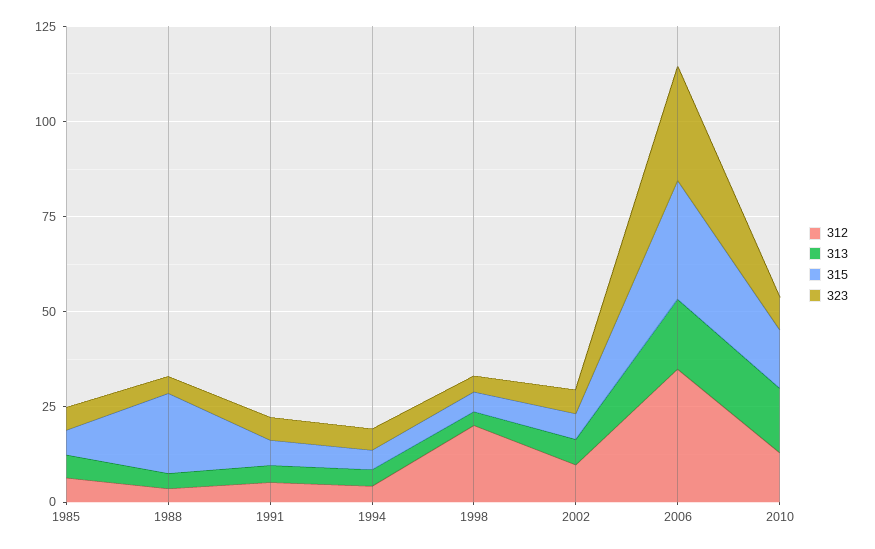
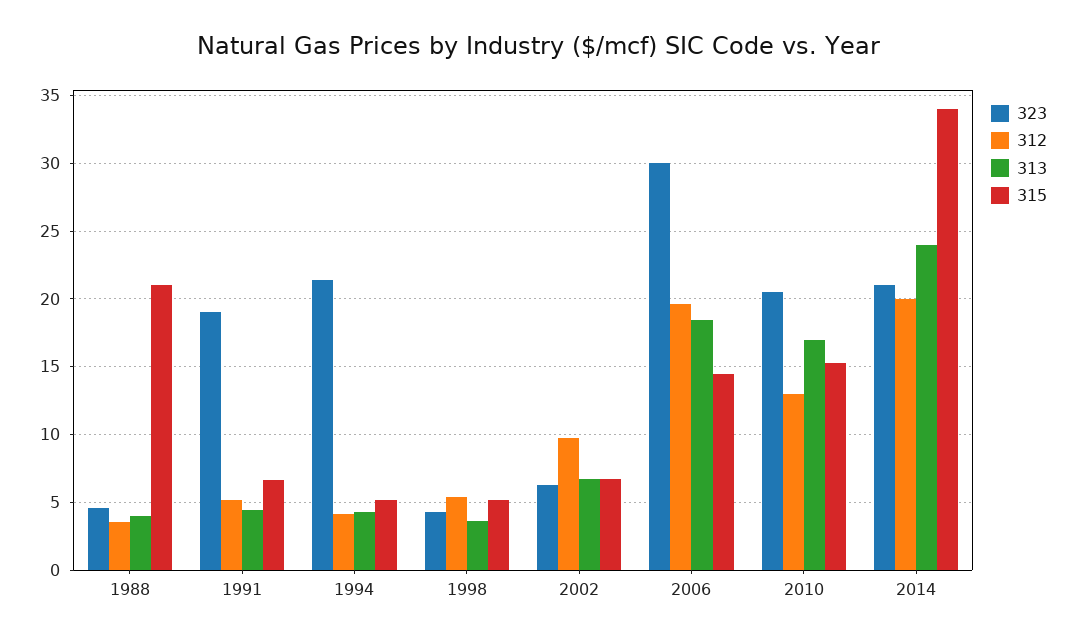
312, 1985: 5 -> none
313, 1985: 5 -> none
315, 1985: 5 -> none
323, 1985: 5 -> none
323, 1991: 5 -> 19
323, 1994: 5 -> 21.5
312, 1998: 20 -> 5.5
312, 2006: 35 -> 19.5
315, 2006: 30 -> 14.5
323, 2010: 10 -> 20.5
323, 2014: none -> 21
312, 2014: none -> 20
313, 2014: none -> 24
315, 2014: none -> 34

